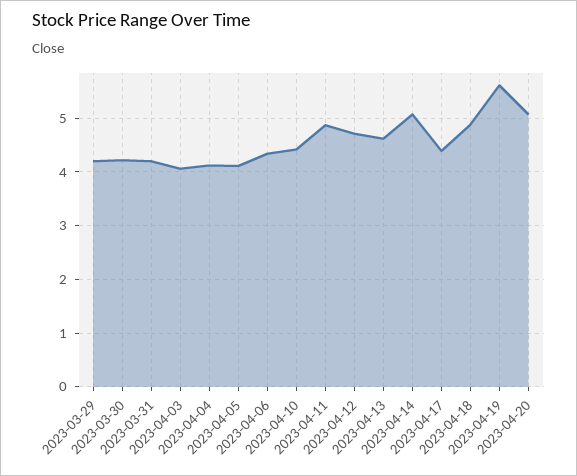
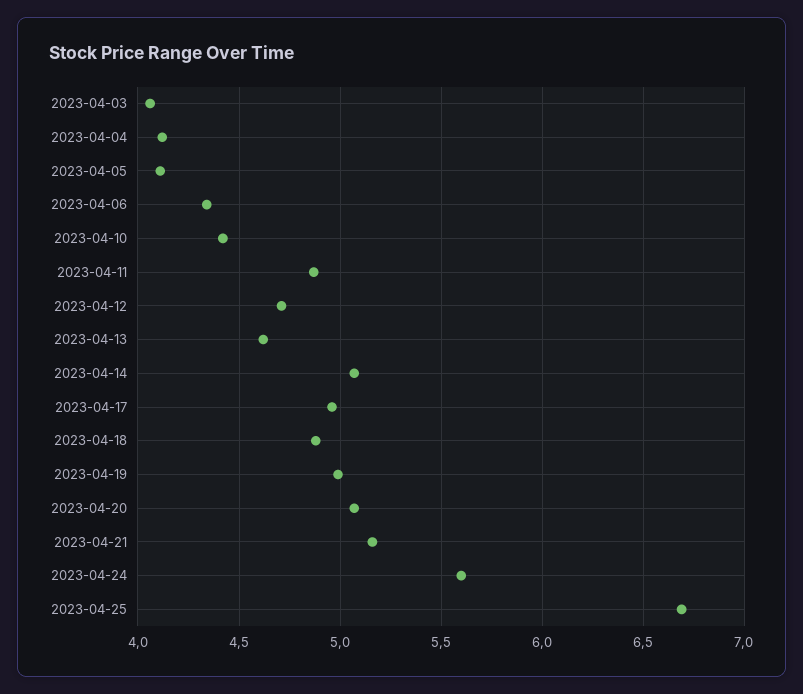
2023-03-29: 4.2 -> none
2023-03-30: 4.2 -> none
2023-03-31: 4.2 -> none
2023-04-17: 4.4 -> 4.95
2023-04-19: 5.6 -> 5
2023-04-21: none -> 5.15
2023-04-24: none -> 5.6
2023-04-25: none -> 6.7

